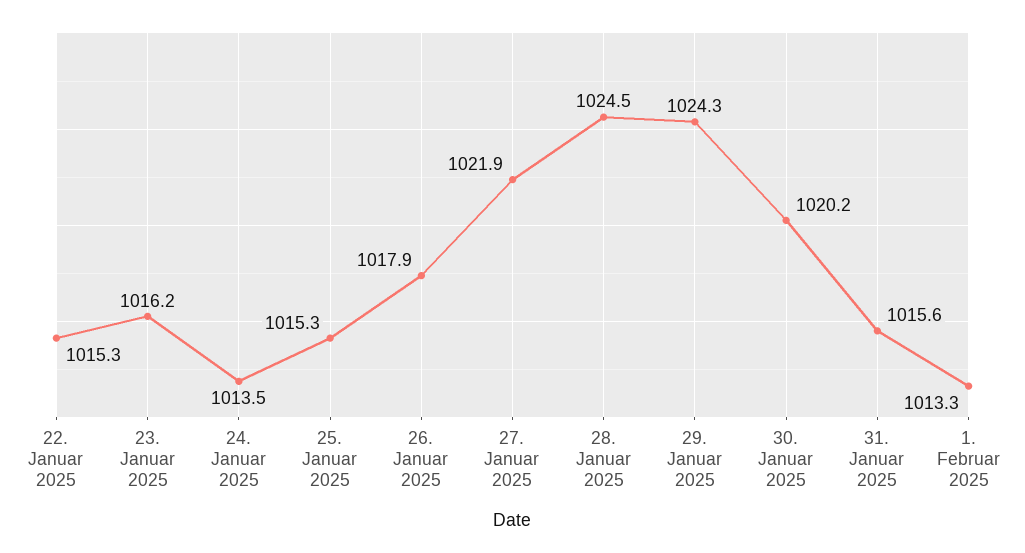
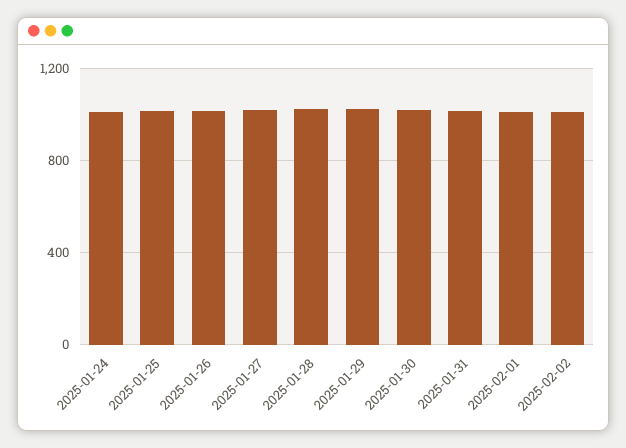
22. Januar 2025: 1015.3 -> none
23. Januar 2025: 1016.2 -> none
2025-02-02: none -> 1000

